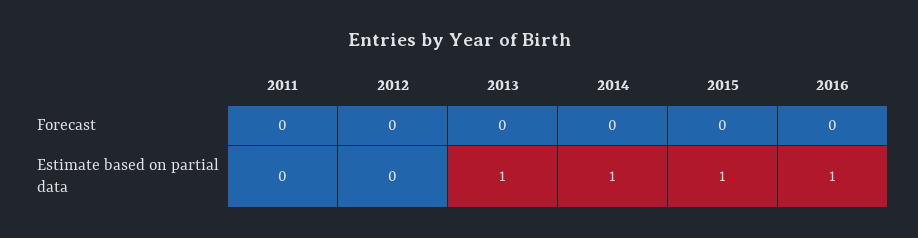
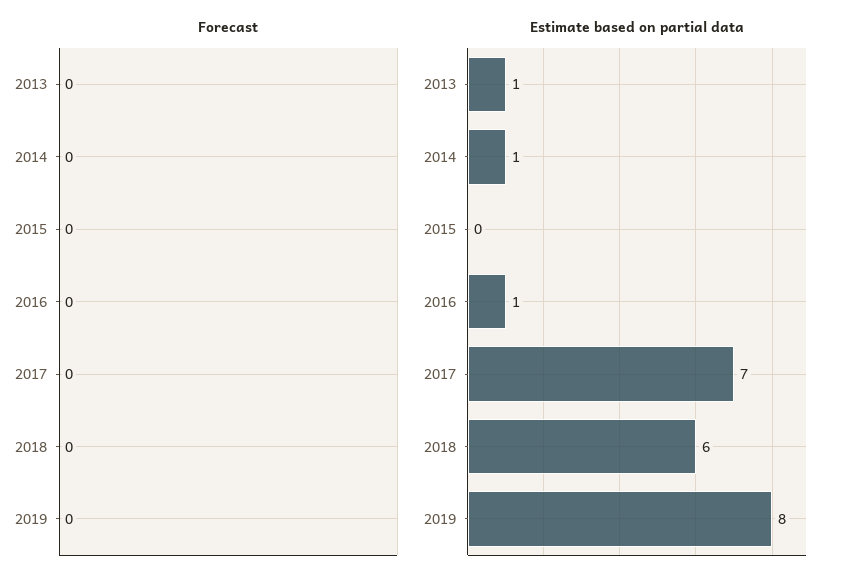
Forecast, 2011: 0 -> none
Forecast, 2012: 0 -> none
Estimate based on partial data, 2011: 0 -> none
Estimate based on partial data, 2012: 0 -> none
Estimate based on partial data, 2015: 1 -> 0
Forecast, 2017: none -> 0
Forecast, 2018: none -> 0
Forecast, 2019: none -> 0
Estimate based on partial data, 2017: none -> 7
Estimate based on partial data, 2018: none -> 6
Estimate based on partial data, 2019: none -> 8

